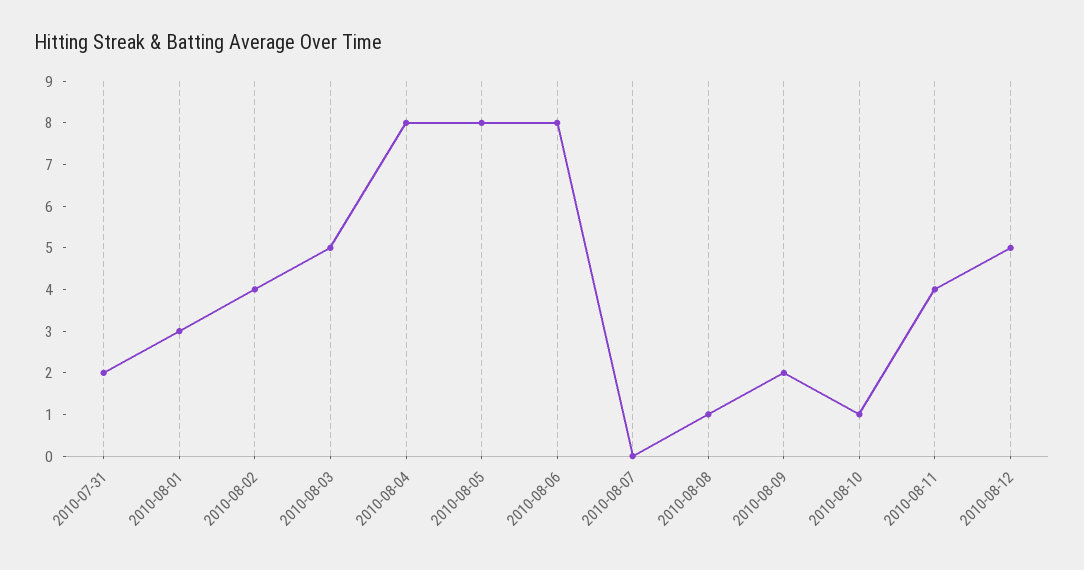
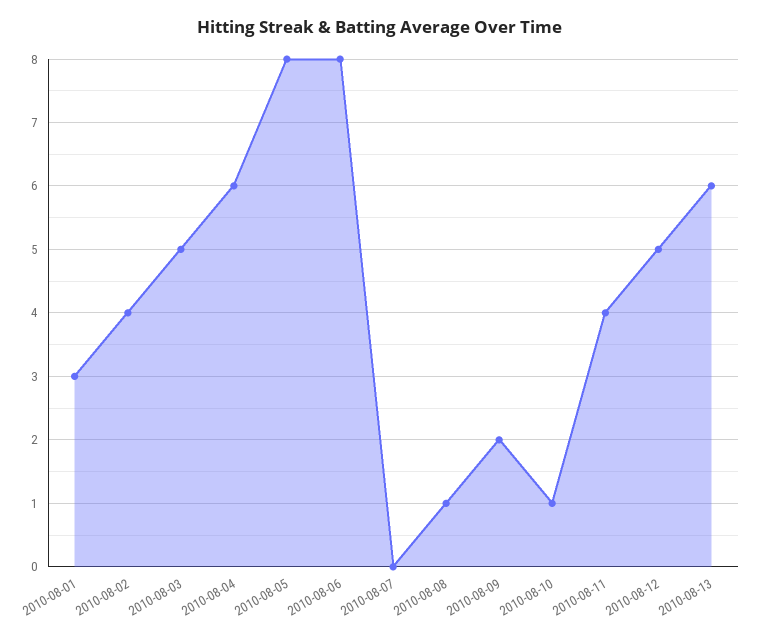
2010-07-31: 2 -> none
2010-08-04: 8 -> 6
2010-08-13: none -> 6

